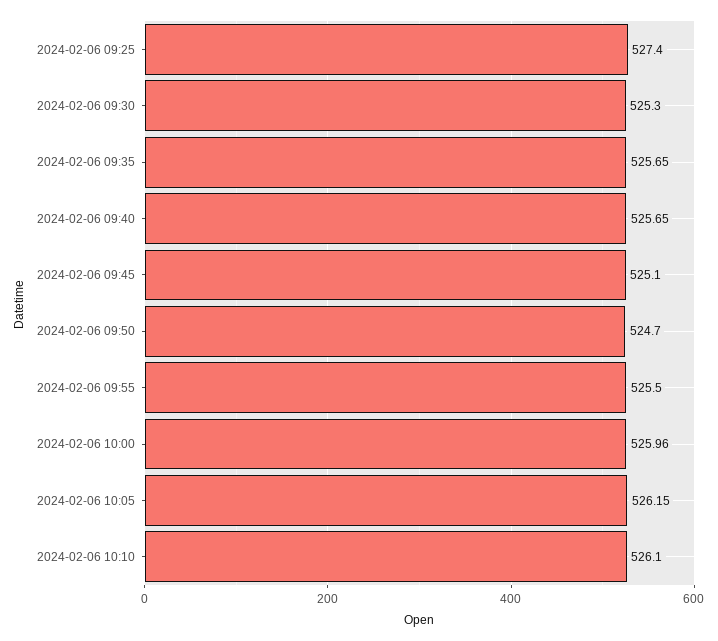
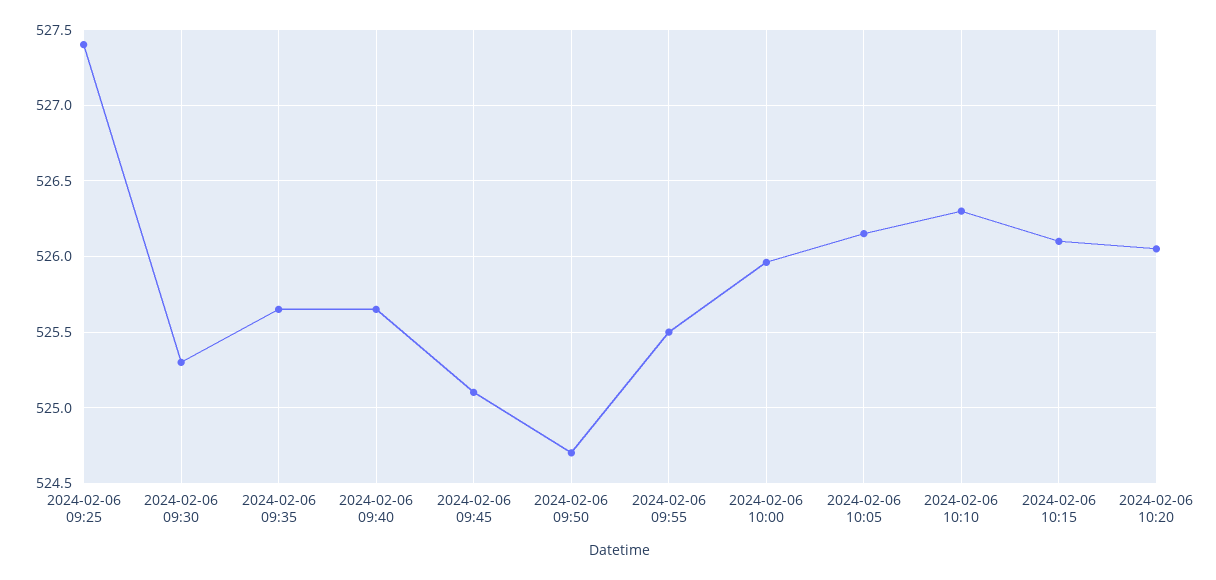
2024-02-06 10:10: 526.1 -> 526.3
2024-02-06 10:15: none -> 526.1
2024-02-06 10:20: none -> 526.05

